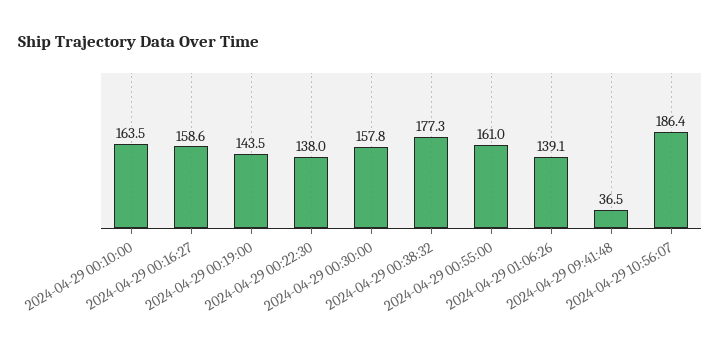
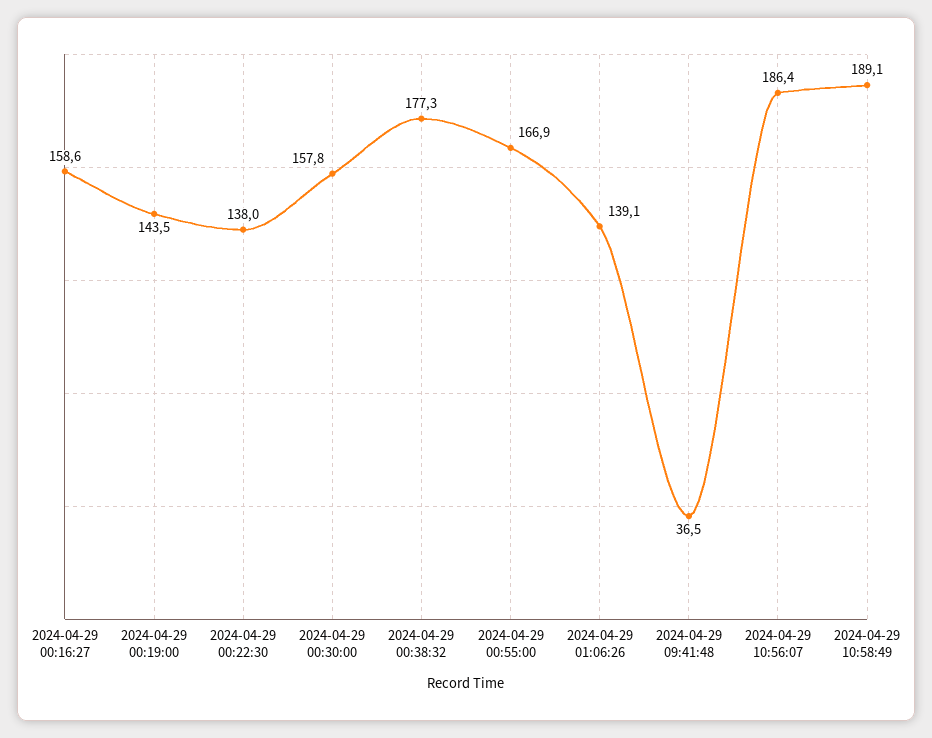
2024-04-29 00:10:00: 163.5 -> none
2024-04-29 00:55:00: 161 -> 166.9
2024-04-29 10:58:49: none -> 189.1

